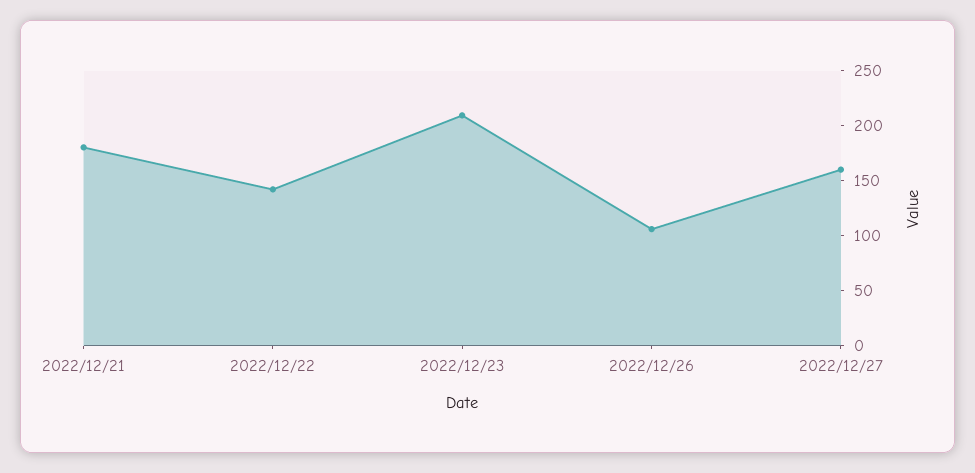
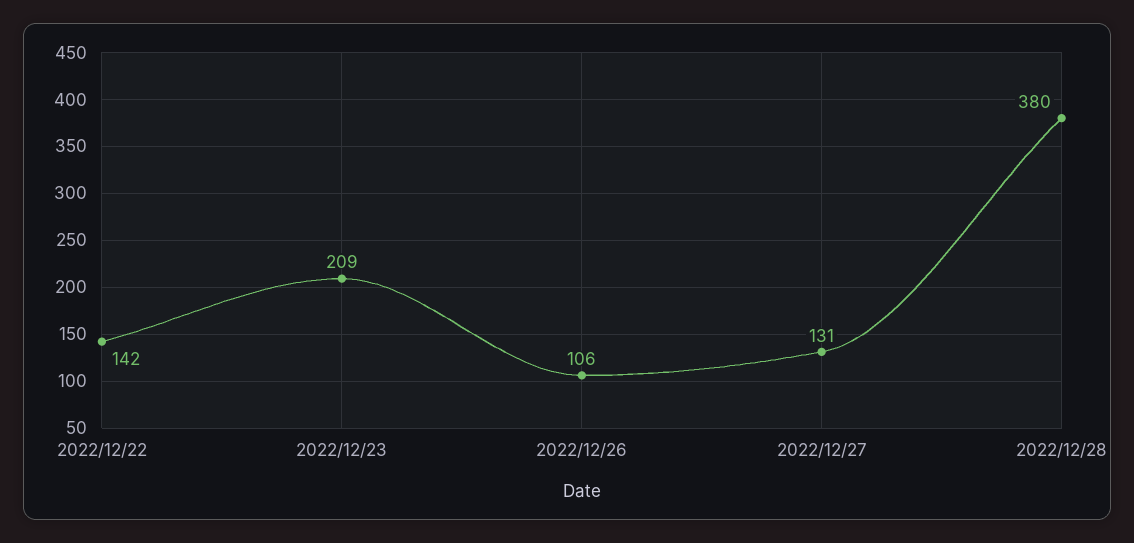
2022/12/21: 180 -> none
2022/12/27: 160 -> 131
2022/12/28: none -> 380

